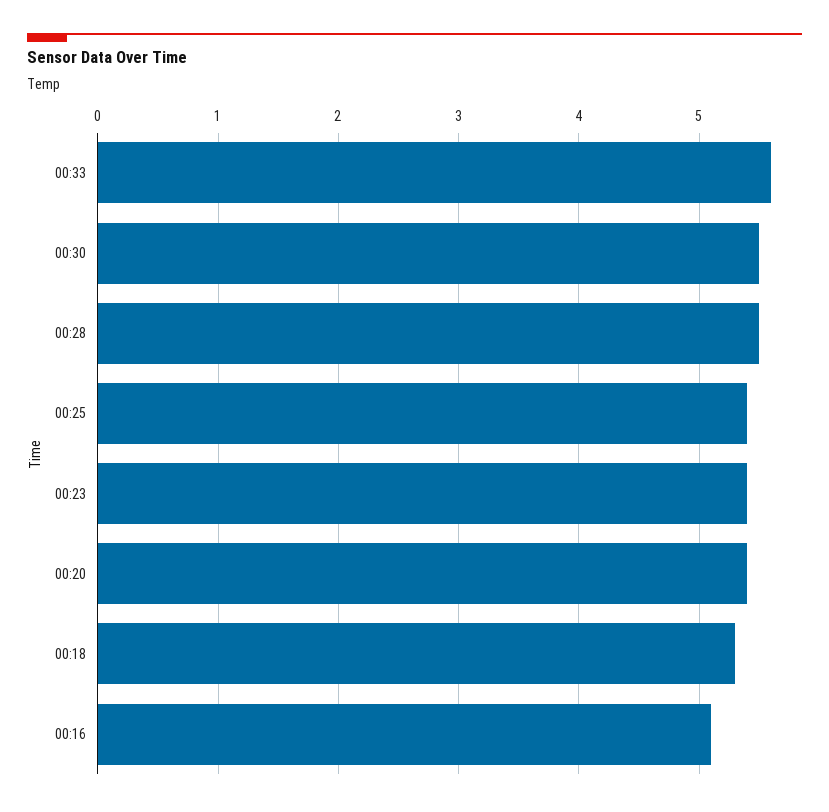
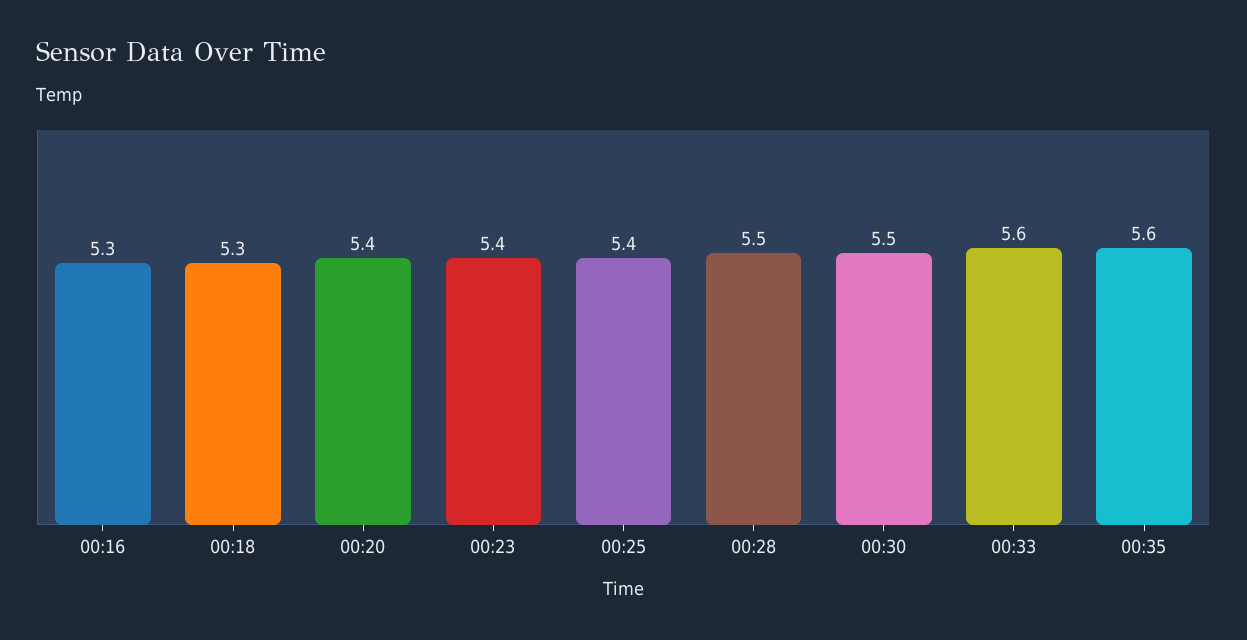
00:16: 5.1 -> 5.3
00:35: none -> 5.6

